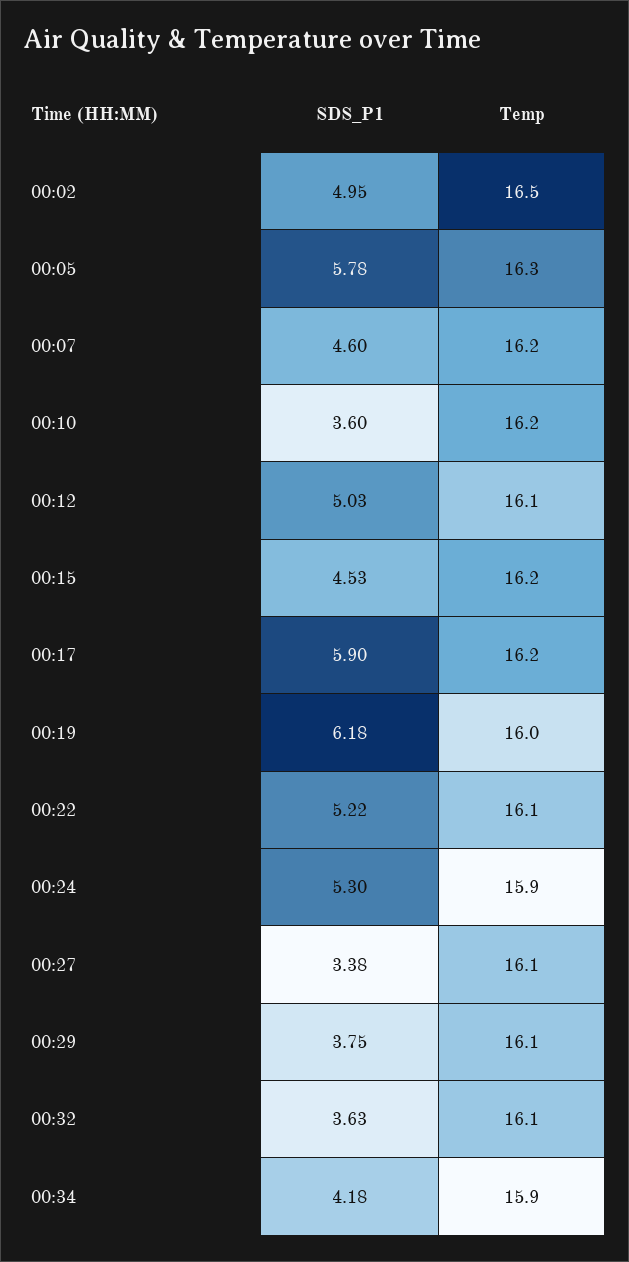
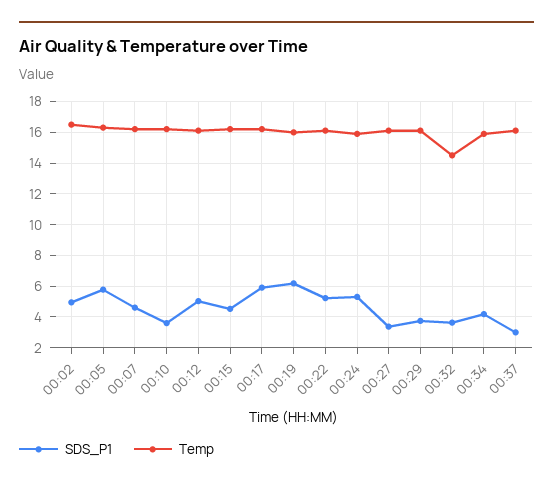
Temp, 00:32: 16.1 -> 14.5
SDS_P1, 00:37: none -> 3
Temp, 00:37: none -> 16

